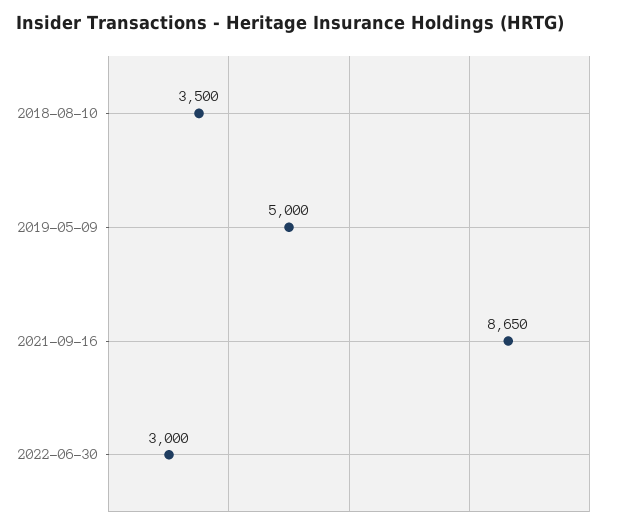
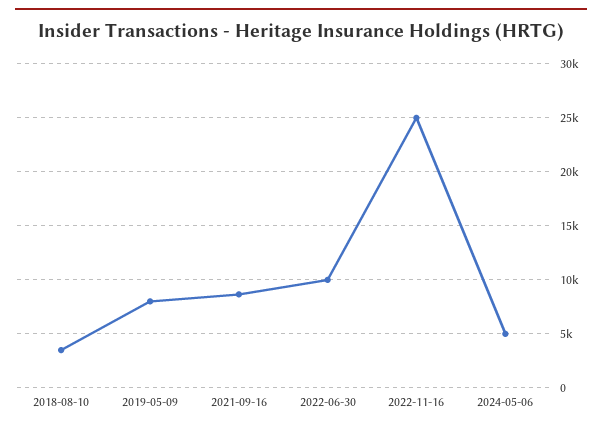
2019-05-09: 5000 -> 8000
2022-06-30: 3000 -> 10000
2022-11-16: none -> 25000
2024-05-06: none -> 5000

